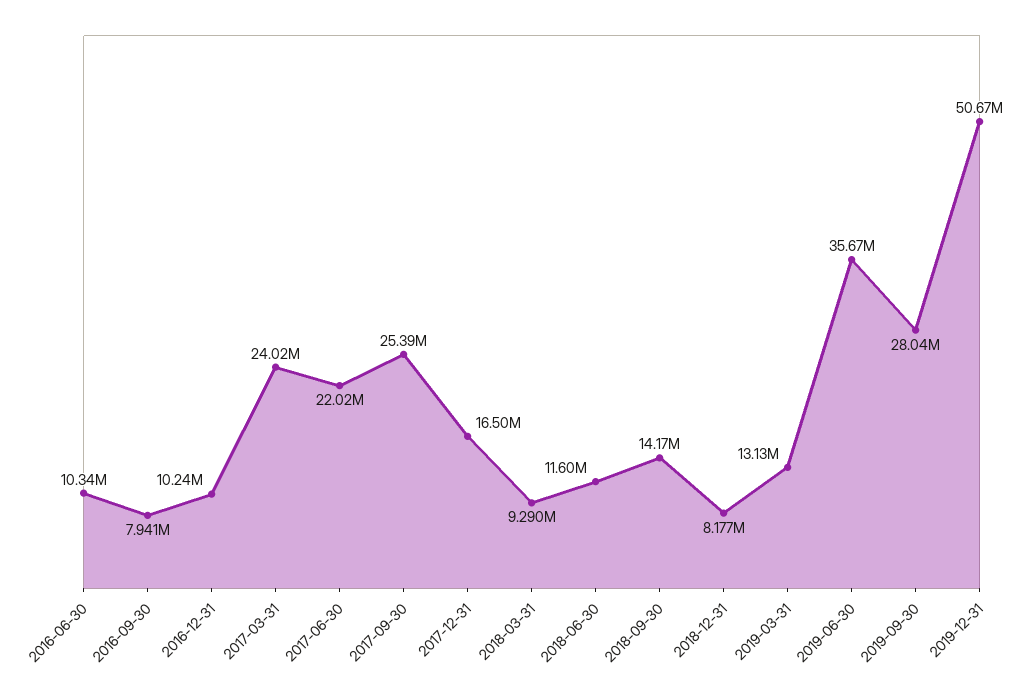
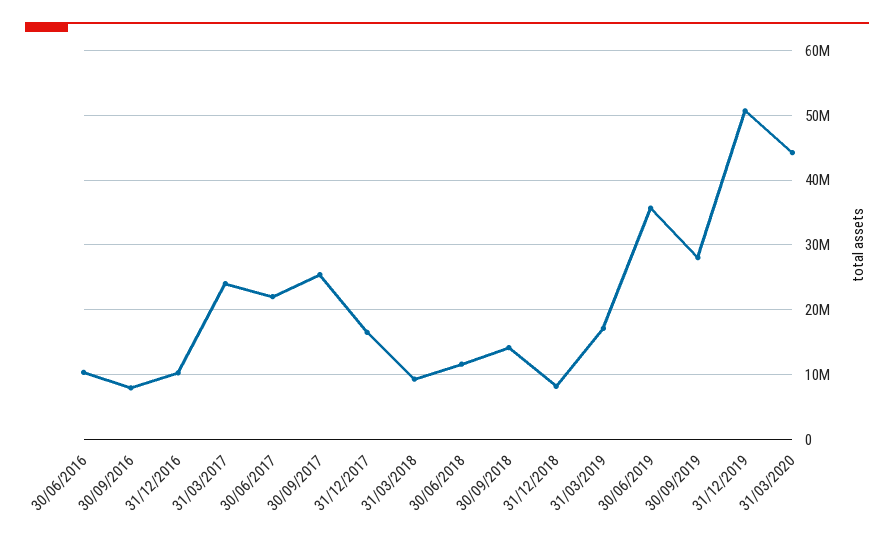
2019-03-31: 13130000 -> 17000000
31/03/2020: none -> 44000000

